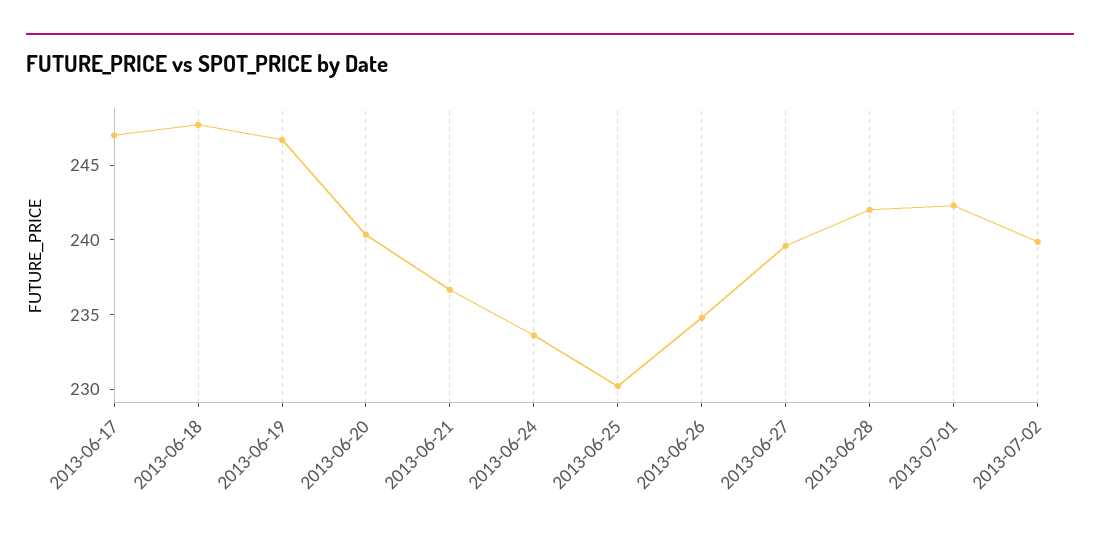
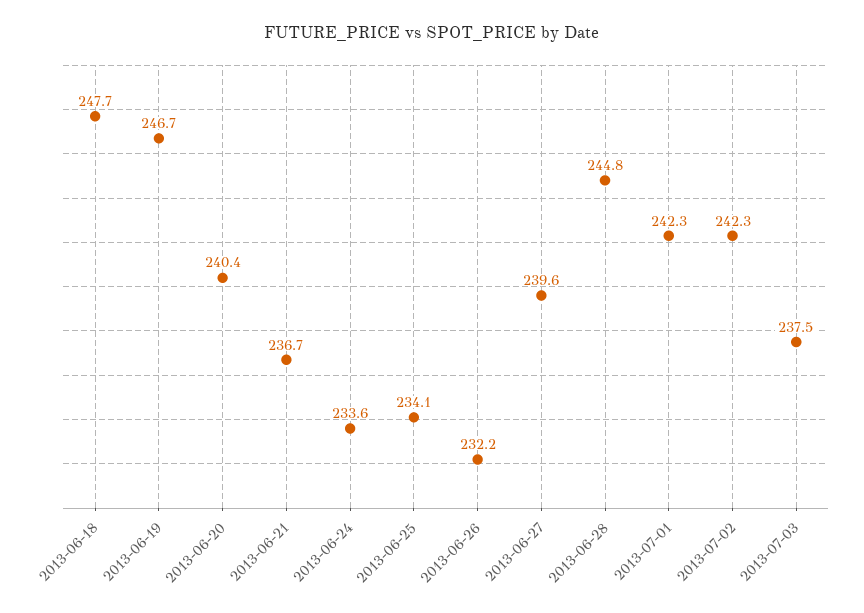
2013-06-17: 247 -> none
2013-06-25: 230 -> 234.1
2013-06-26: 235 -> 232.2
2013-06-28: 242 -> 244.8
2013-07-02: 240 -> 242.3
2013-07-03: none -> 237.5

